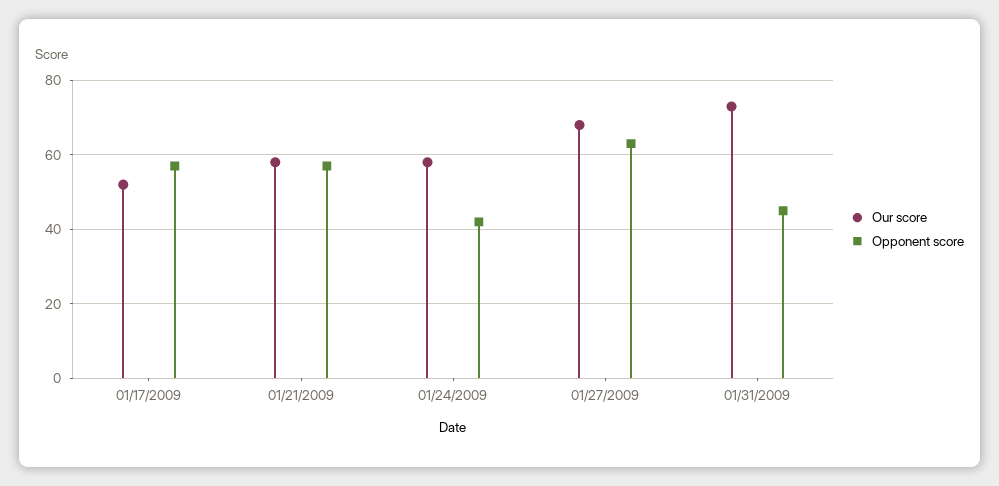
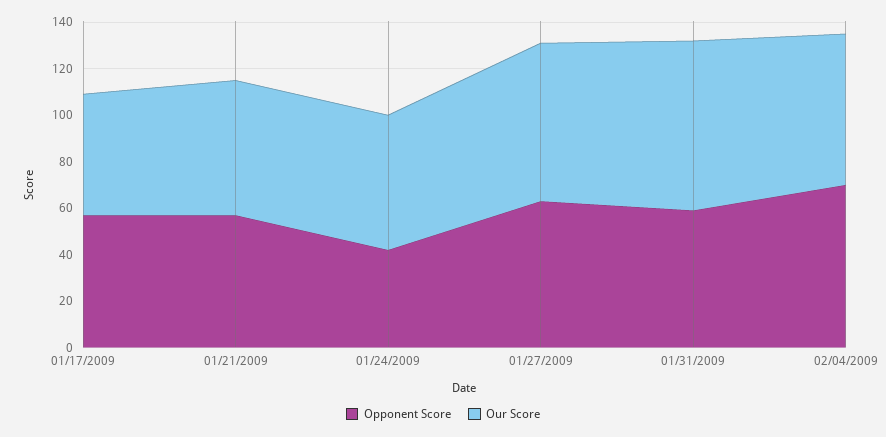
Opponent score, 01/31/2009: 45 -> 60
Opponent score, 02/04/2009: none -> 70
Our score, 02/04/2009: none -> 65

